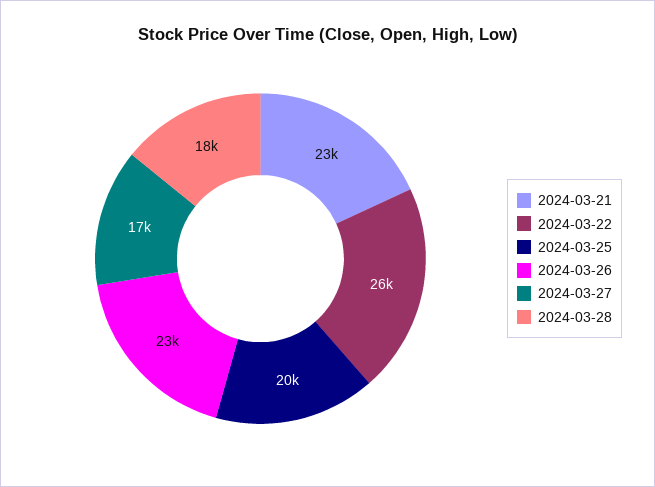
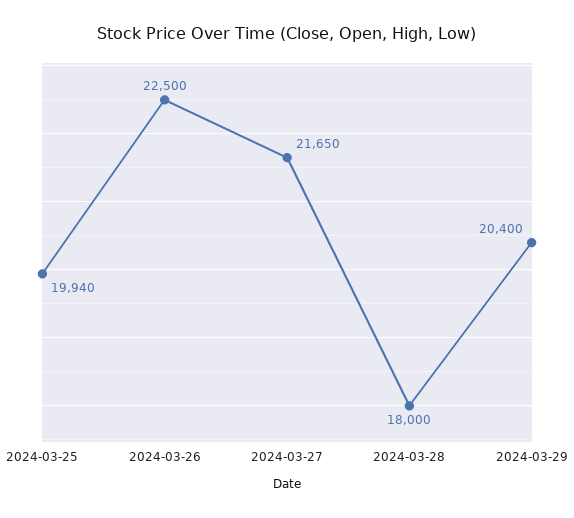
2024-03-21: 23000 -> none
2024-03-22: 26000 -> none
2024-03-27: 17000 -> 21650
2024-03-29: none -> 20400

